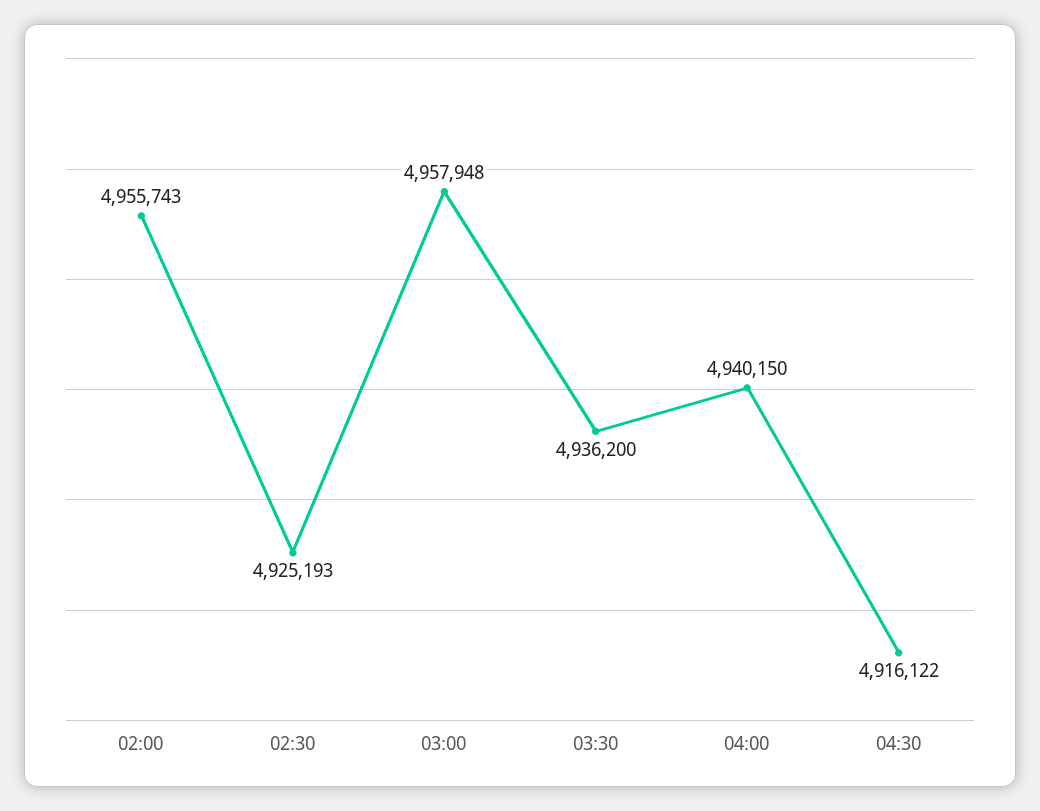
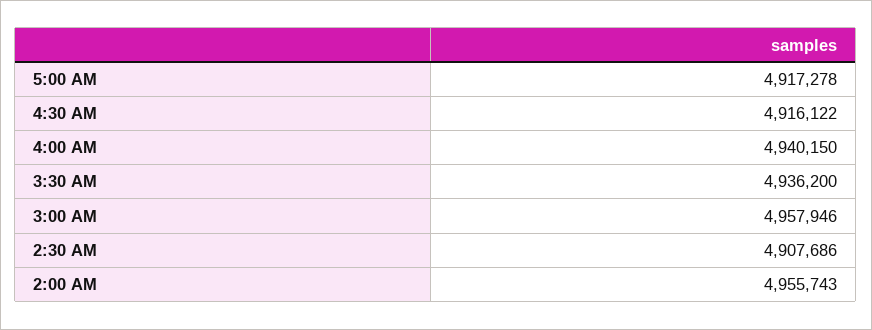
02:30: 4925193 -> 4907686
03:00: 4957948 -> 4957946
5:00 AM: none -> 4917278

